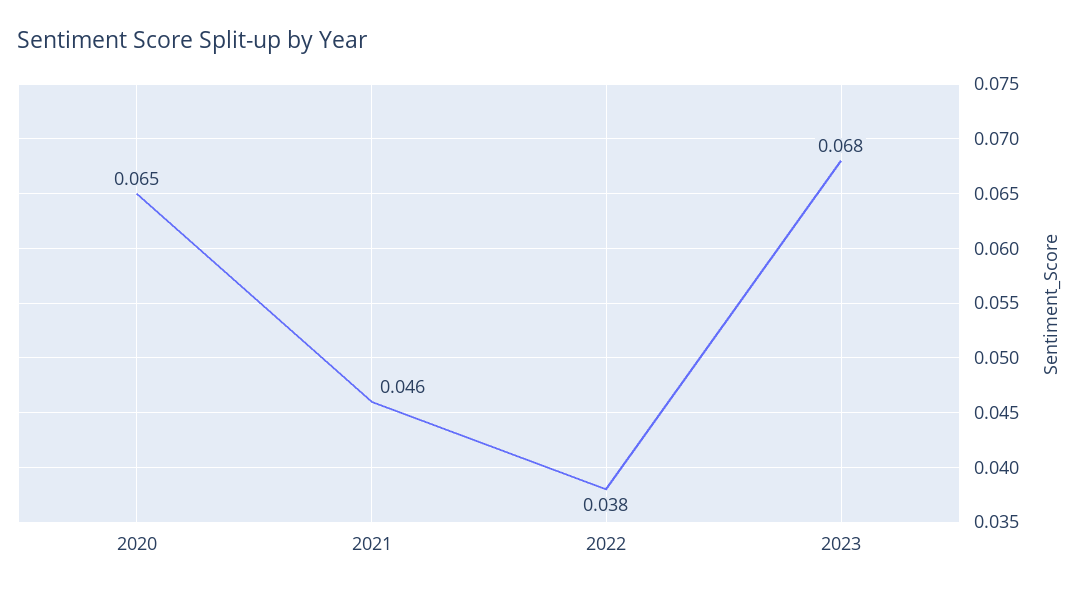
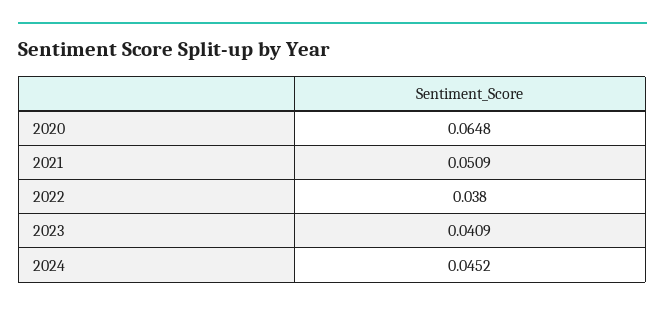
2021: 0.046 -> 0.0509
2023: 0.068 -> 0.0409
2024: none -> 0.0452

